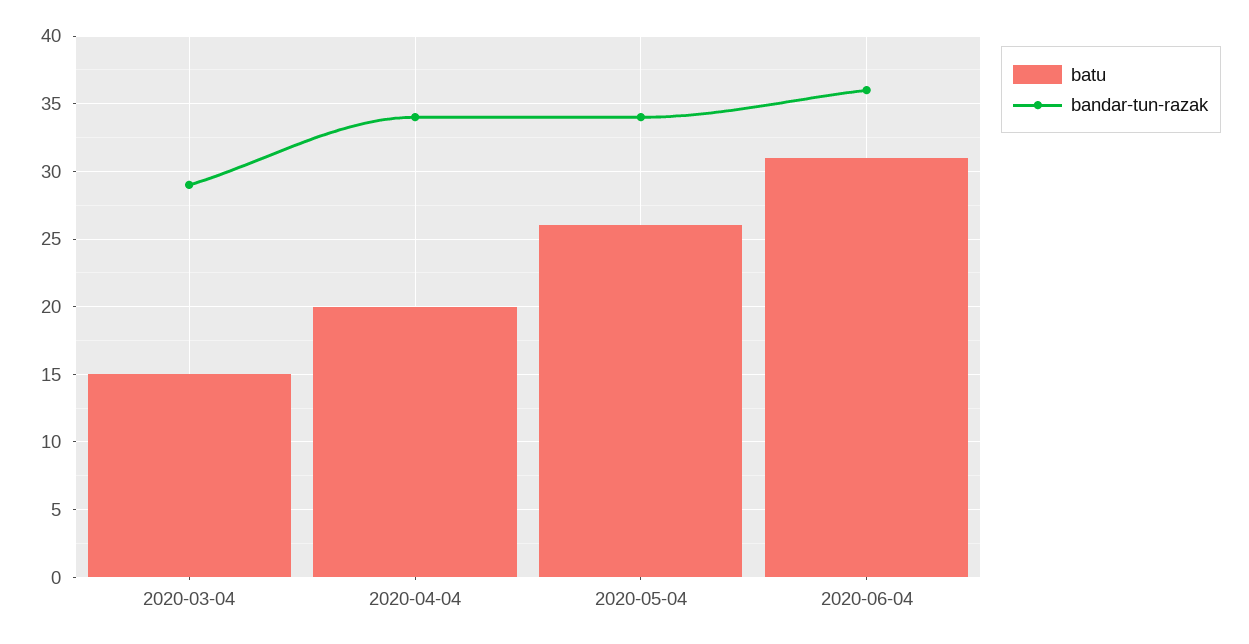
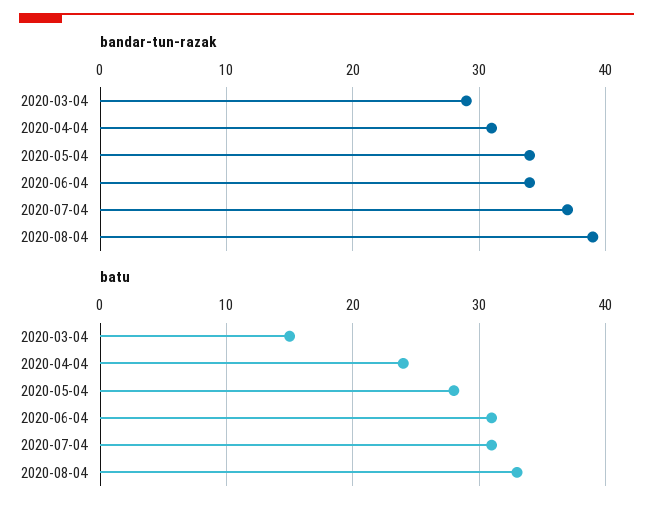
batu, 2020-04-04: 20 -> 24
bandar-tun-razak, 2020-04-04: 34 -> 31
batu, 2020-05-04: 26 -> 28
bandar-tun-razak, 2020-06-04: 36 -> 34
bandar-tun-razak, 2020-07-04: none -> 37
bandar-tun-razak, 2020-08-04: none -> 39
batu, 2020-07-04: none -> 31
batu, 2020-08-04: none -> 33

